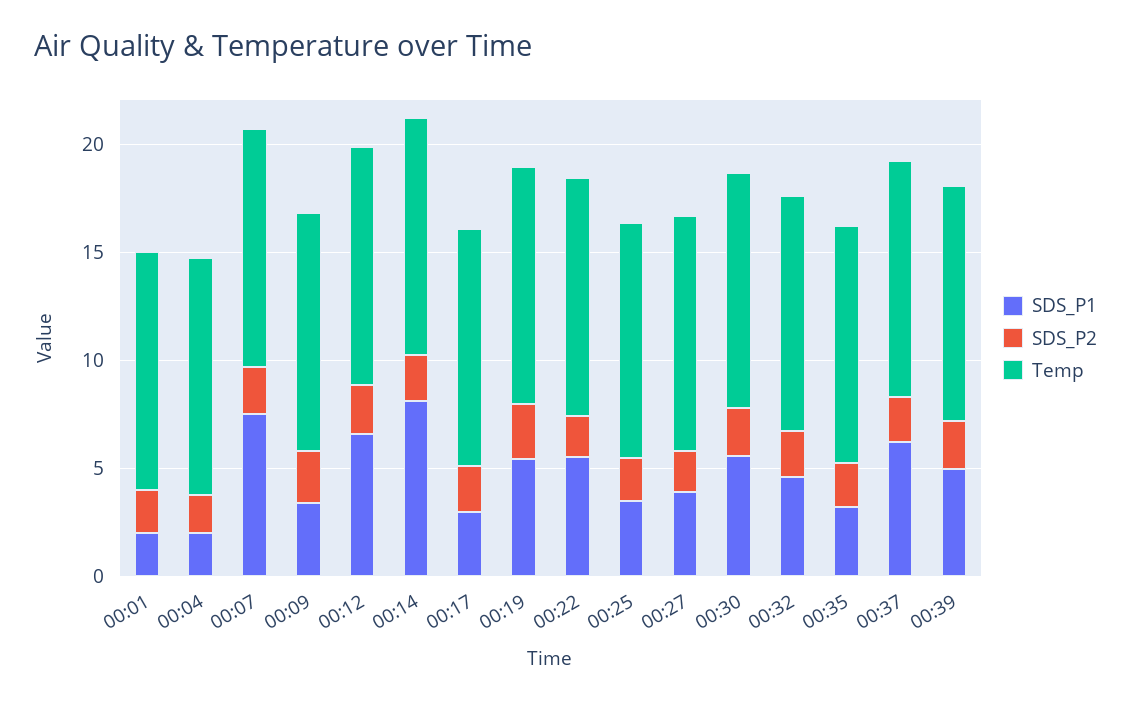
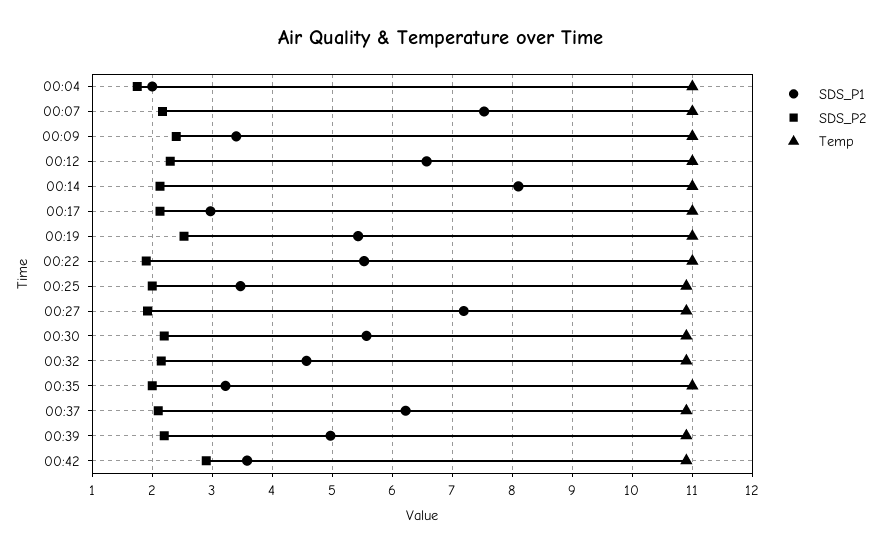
SDS_P1, 00:01: 2 -> none
SDS_P2, 00:01: 2 -> none
Temp, 00:01: 11 -> none
SDS_P1, 00:27: 4 -> 7.2
SDS_P1, 00:42: none -> 3.6
SDS_P2, 00:42: none -> 2.9
Temp, 00:42: none -> 10.9

